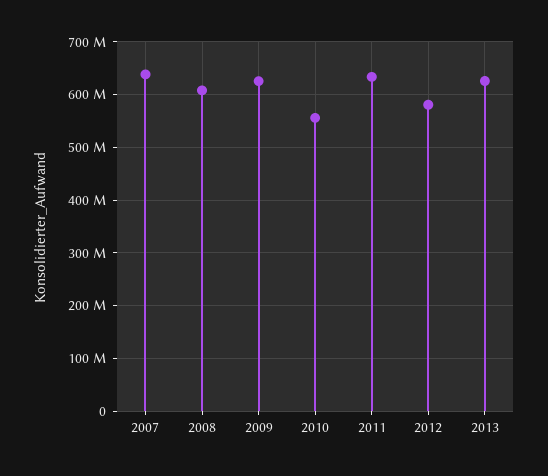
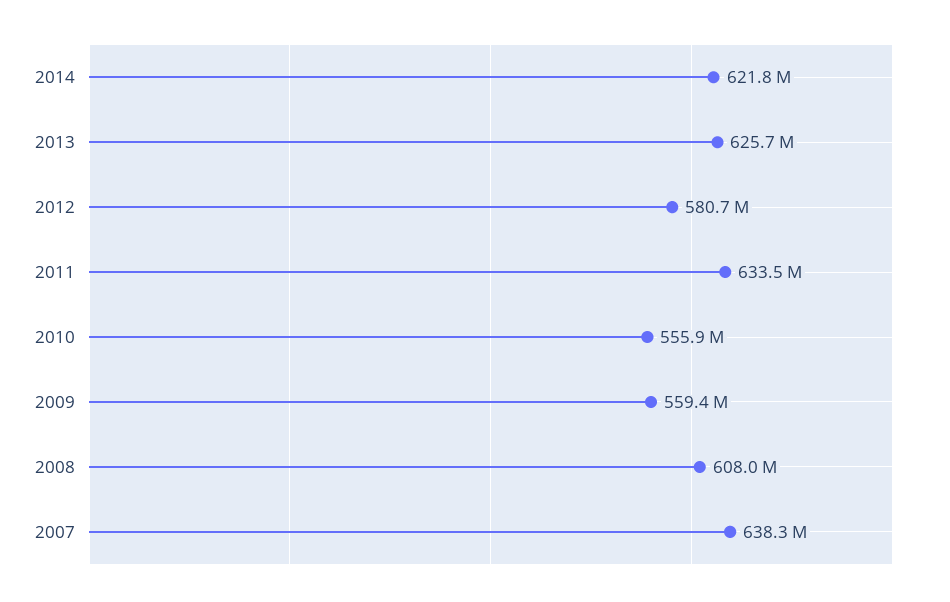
2009: 620000000 -> 559400000
2014: none -> 621800000

